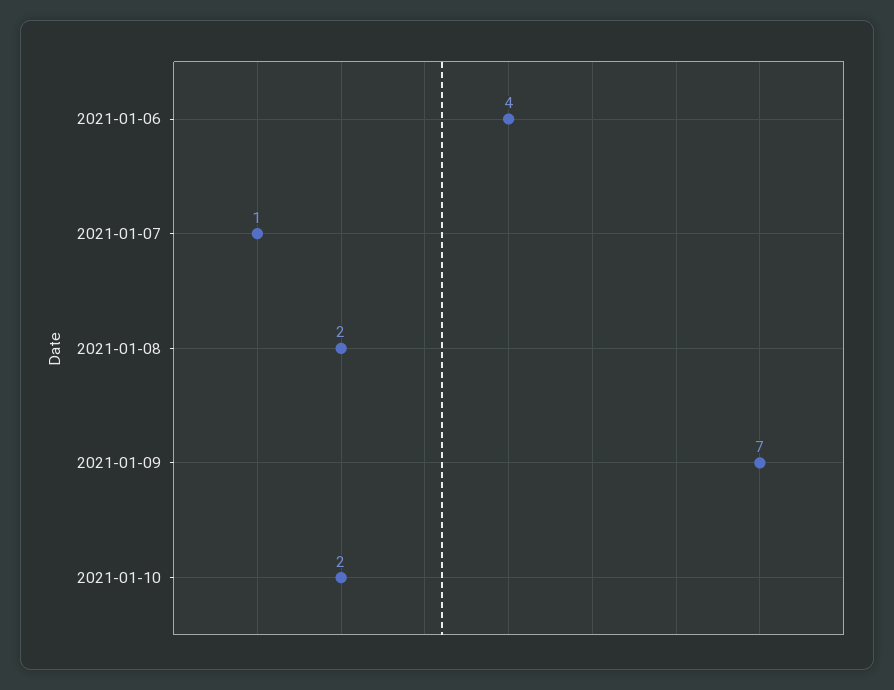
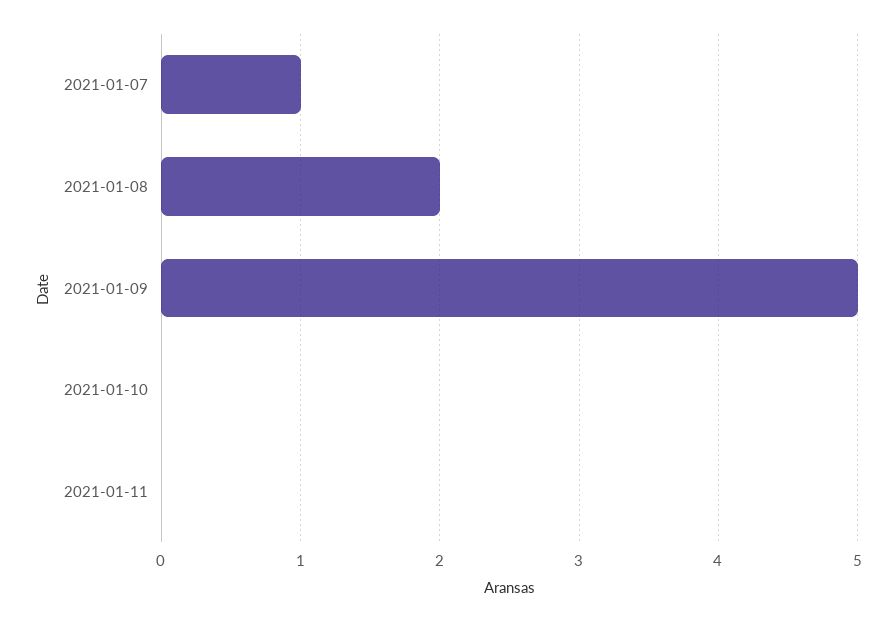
2021-01-06: 4 -> none
2021-01-09: 7 -> 5
2021-01-10: 2 -> 0
2021-01-11: none -> 0

